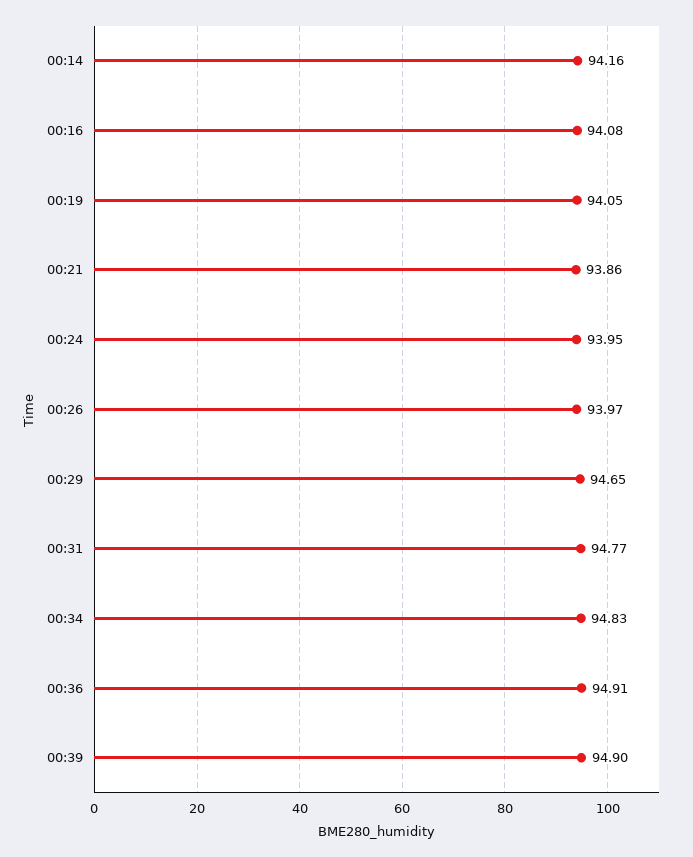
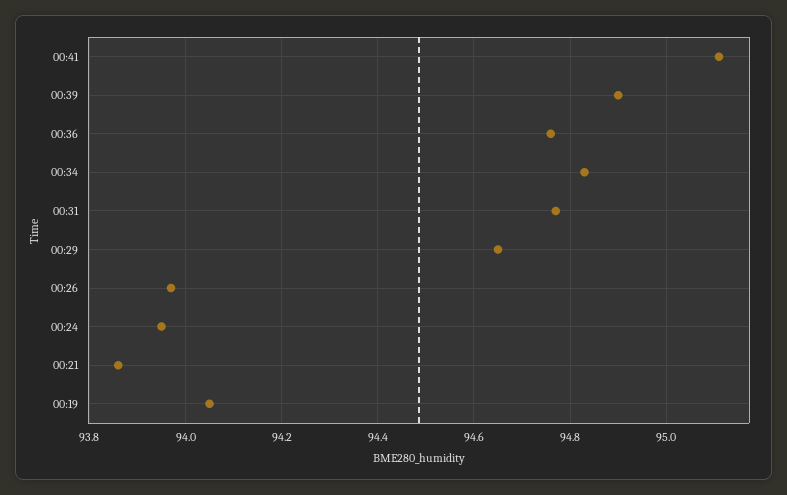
00:14: 94.16 -> none
00:16: 94.08 -> none
00:36: 94.91 -> 94.75
00:41: none -> 95.1

